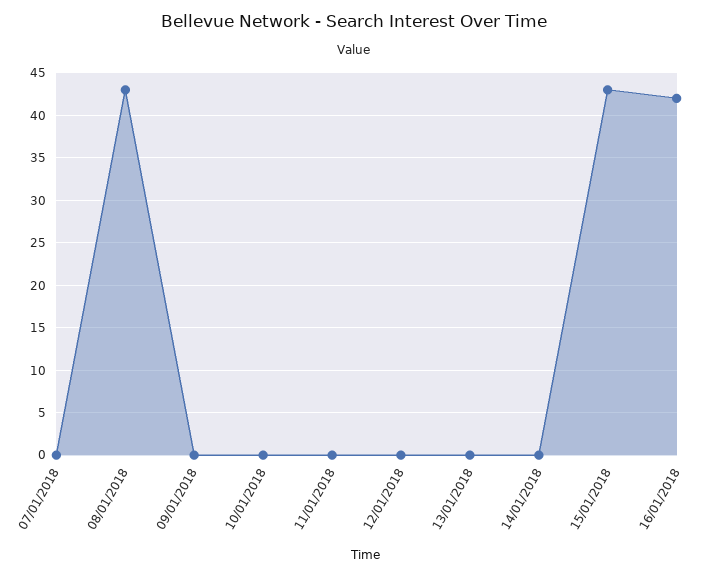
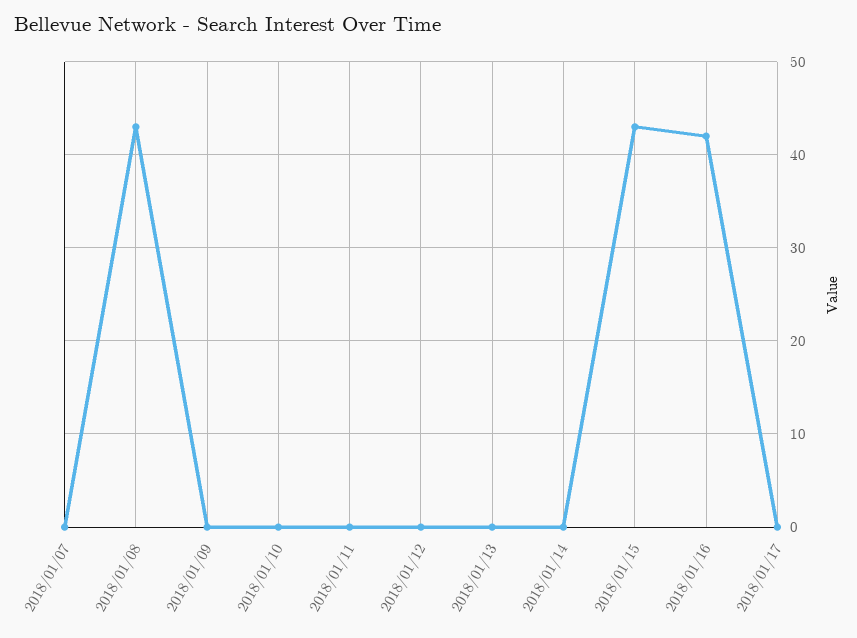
2018/01/17: none -> 0

